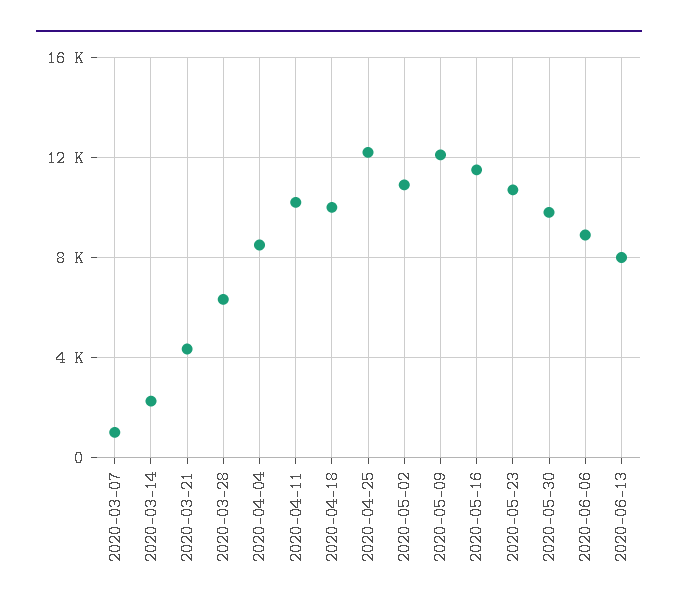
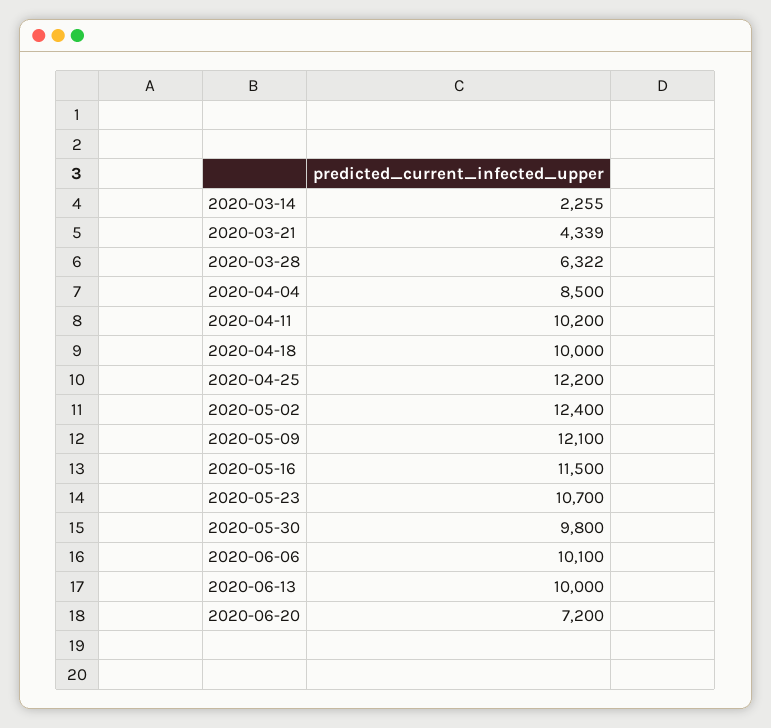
2020-03-07: 1000 -> none
2020-05-02: 11000 -> 12400
2020-06-06: 9000 -> 10100
2020-06-13: 8000 -> 10000
2020-06-20: none -> 7200

